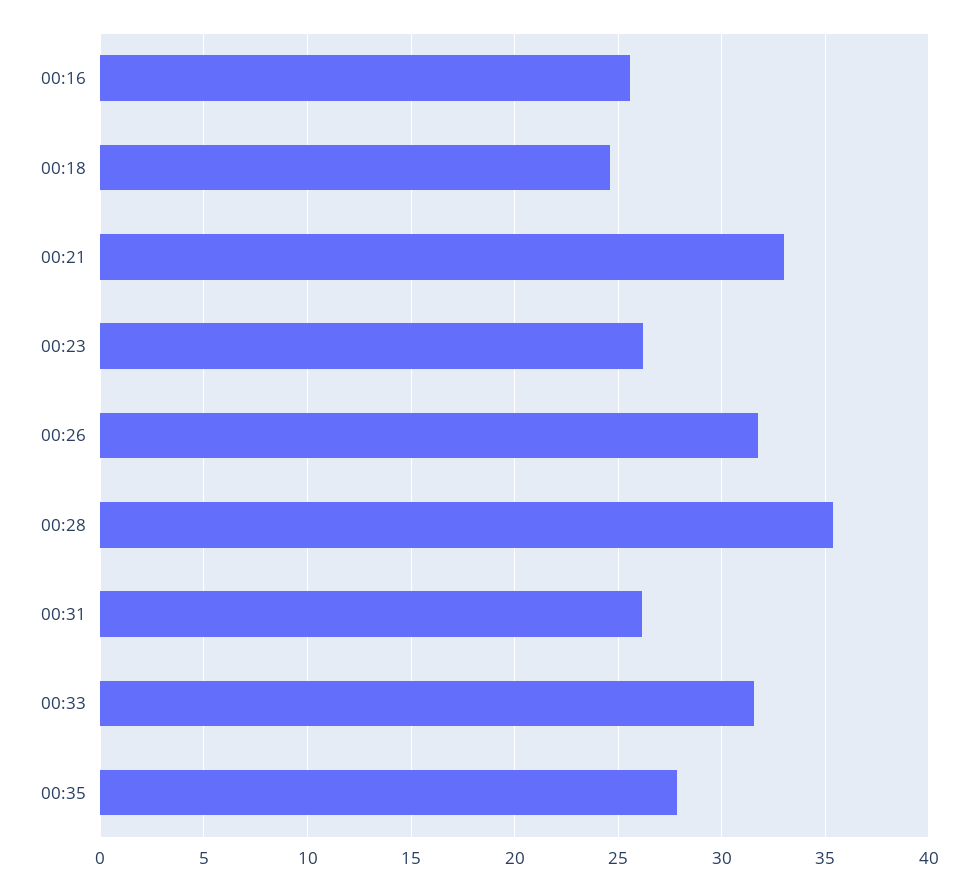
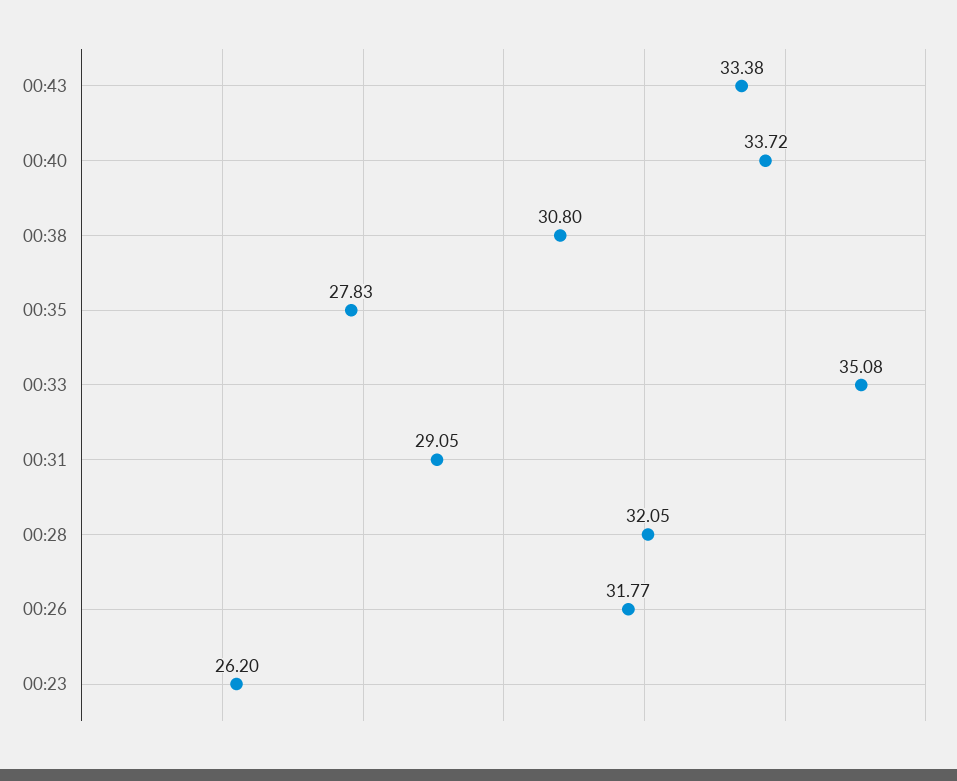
00:16: 25.5 -> none
00:18: 24.5 -> none
00:21: 33 -> none
00:28: 35.5 -> 32.05
00:31: 26 -> 29.05
00:33: 31.5 -> 35.08
00:43: none -> 33.38
00:40: none -> 33.72
00:38: none -> 30.8

